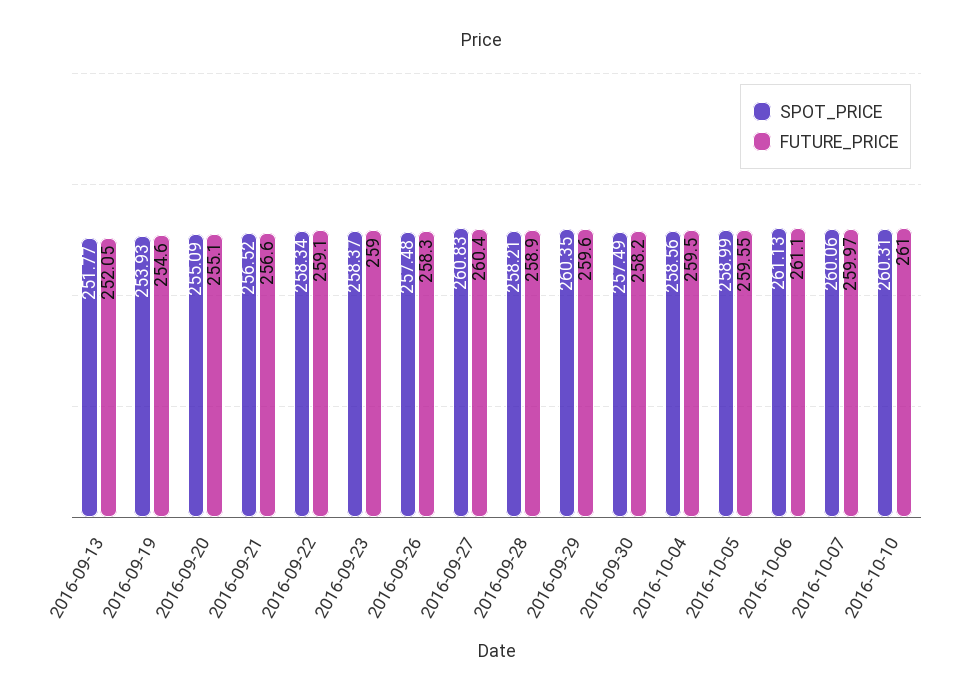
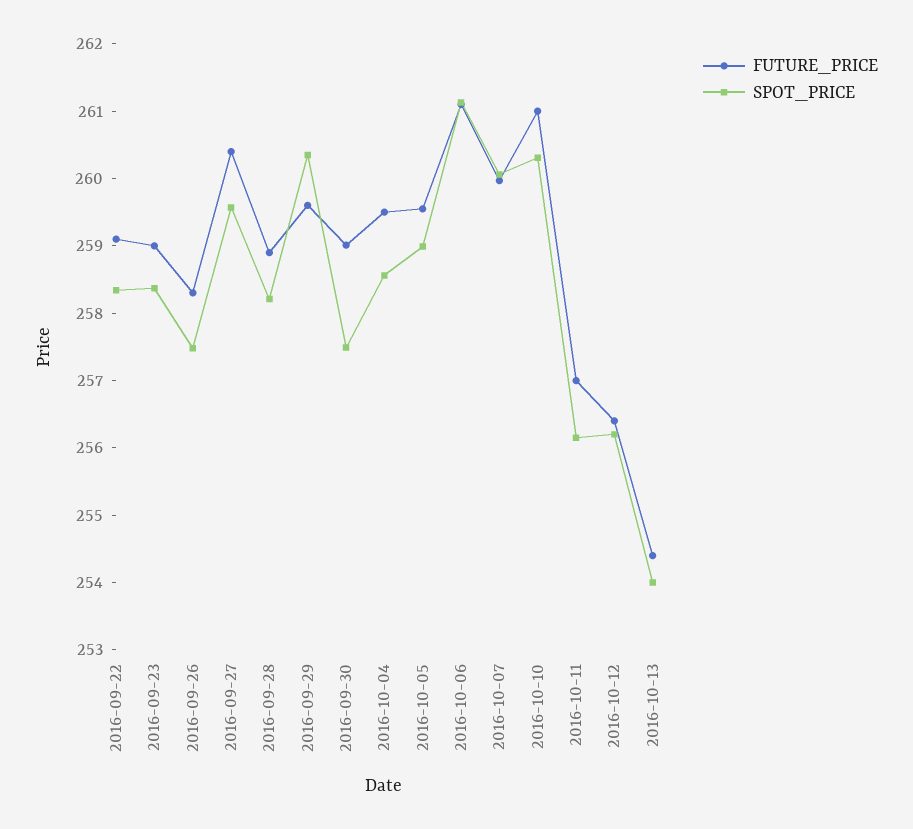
SPOT_PRICE, 2016-09-13: 251.77 -> none
FUTURE_PRICE, 2016-09-13: 252.05 -> none
SPOT_PRICE, 2016-09-19: 253.93 -> none
FUTURE_PRICE, 2016-09-19: 254.6 -> none
SPOT_PRICE, 2016-09-20: 255.09 -> none
FUTURE_PRICE, 2016-09-20: 255.1 -> none
SPOT_PRICE, 2016-09-21: 256.52 -> none
FUTURE_PRICE, 2016-09-21: 256.6 -> none
SPOT_PRICE, 2016-09-27: 260.83 -> 259.6
FUTURE_PRICE, 2016-09-30: 258.2 -> 259
FUTURE_PRICE, 2016-10-11: none -> 257
SPOT_PRICE, 2016-10-11: none -> 256.2
FUTURE_PRICE, 2016-10-12: none -> 256.4
SPOT_PRICE, 2016-10-12: none -> 256.2
FUTURE_PRICE, 2016-10-13: none -> 254.4
SPOT_PRICE, 2016-10-13: none -> 254

